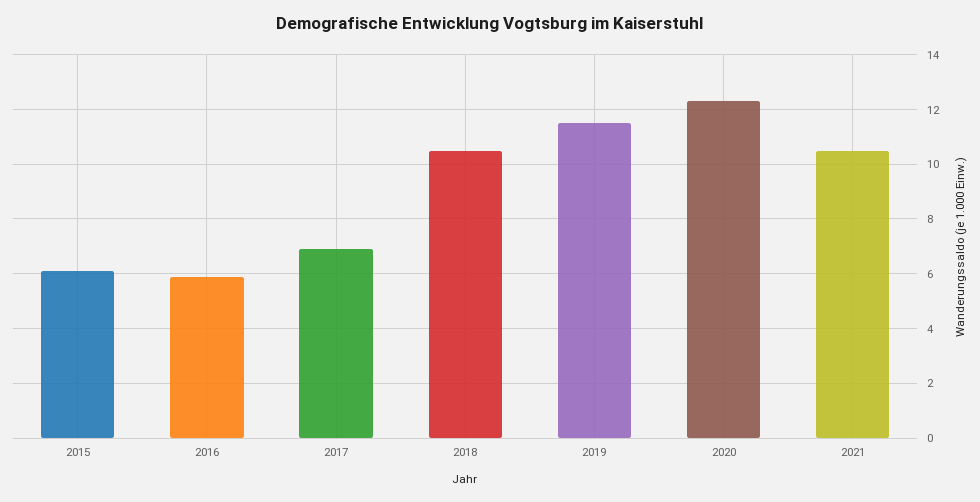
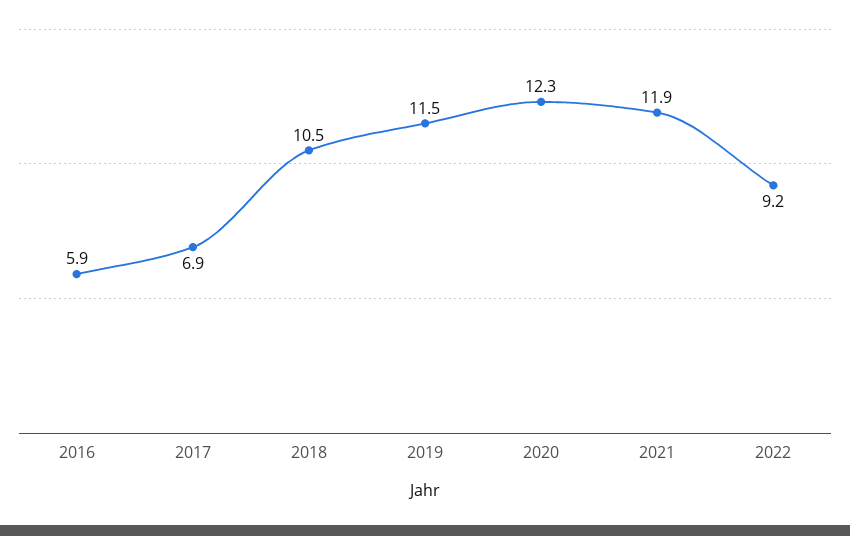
2015: 6 -> none
2021: 10.5 -> 11.9
2022: none -> 9.2

